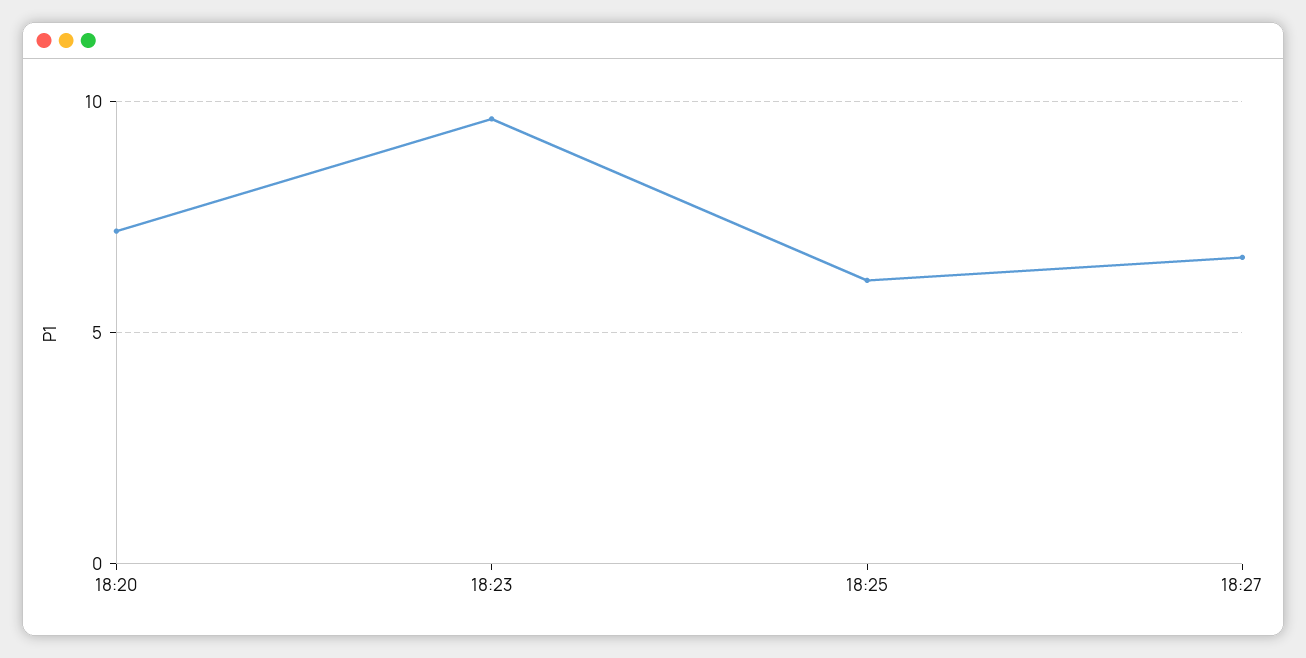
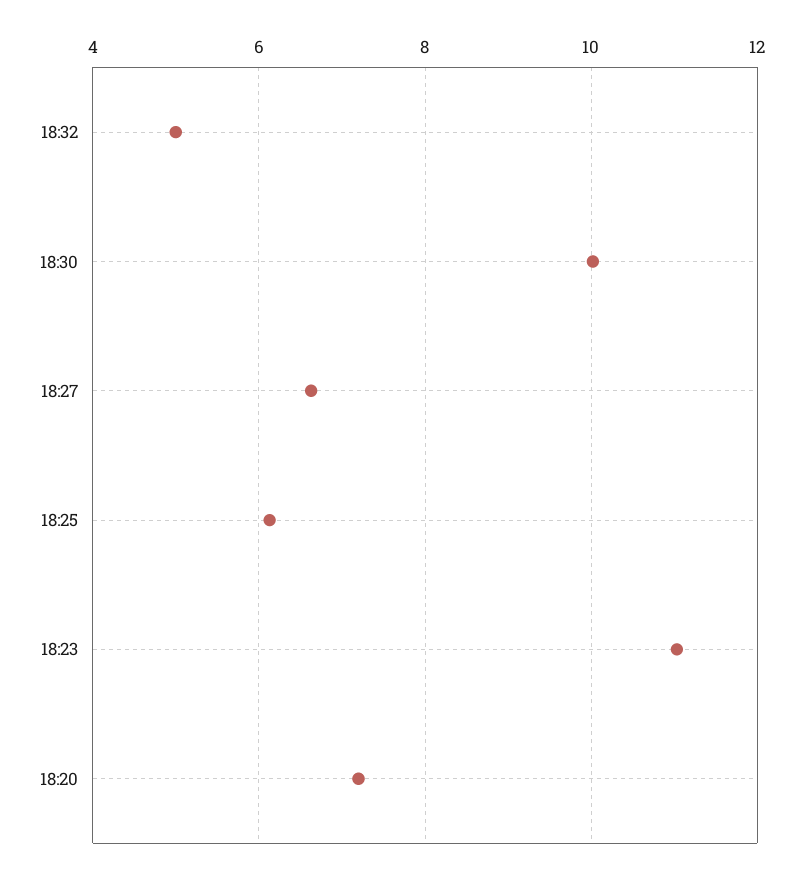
18:23: 9.5 -> 11
18:32: none -> 5
18:30: none -> 10

